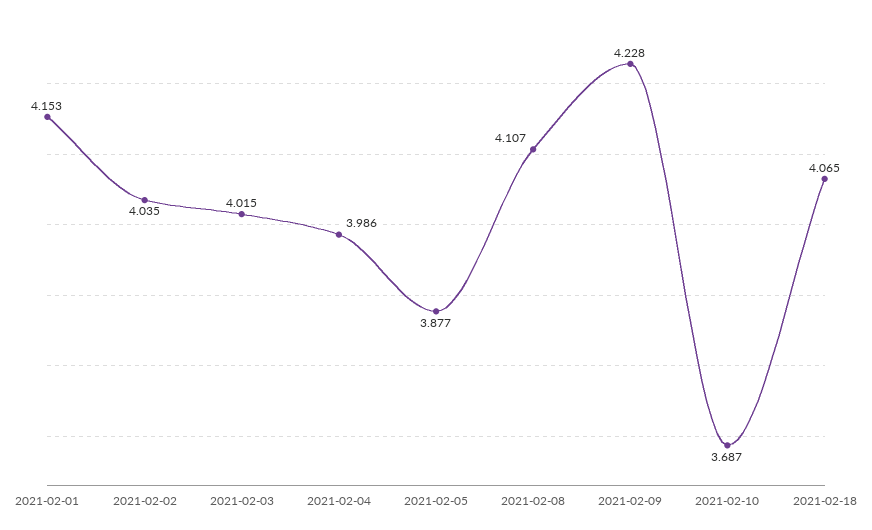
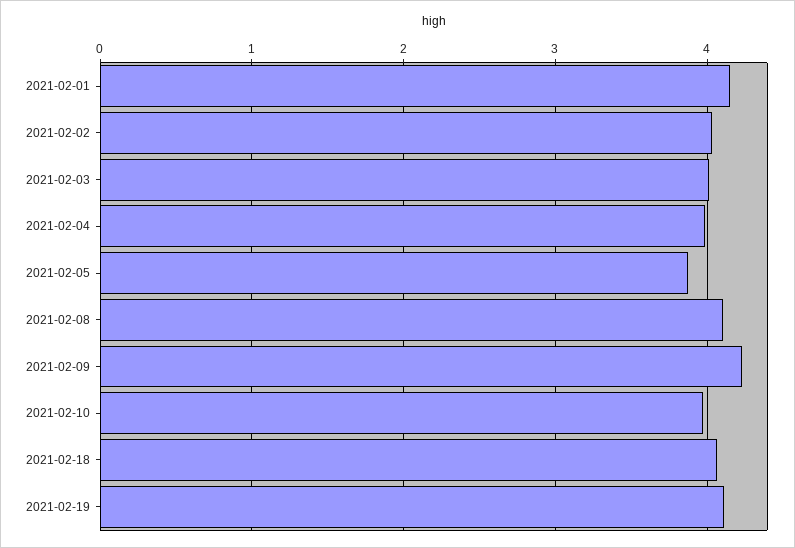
2021-02-10: 3.687 -> 4
2021-02-19: none -> 4.1

